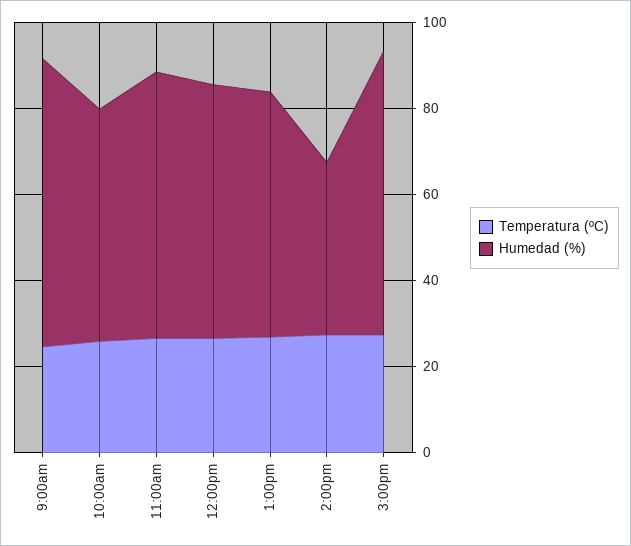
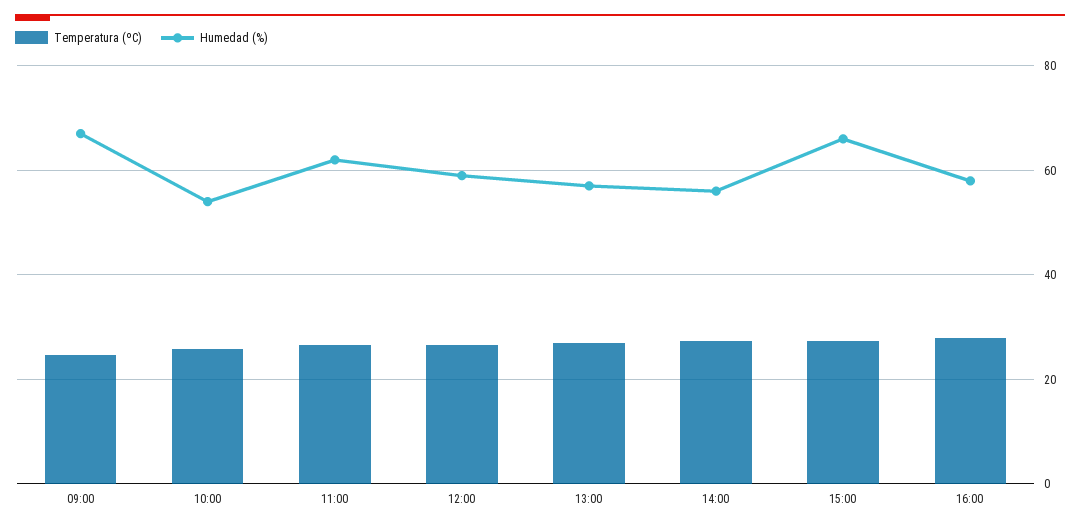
Humedad (%), 2:00pm: 40 -> 56
Temperatura (ºC), 16:00: none -> 28
Humedad (%), 16:00: none -> 58

